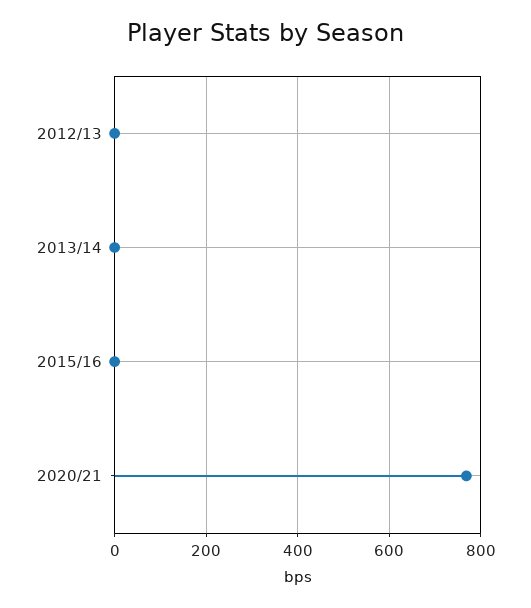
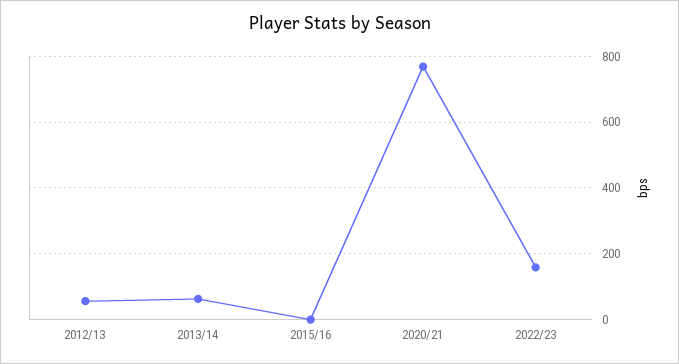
2012/13: 0 -> 60
2013/14: 0 -> 60
2022/23: none -> 160

